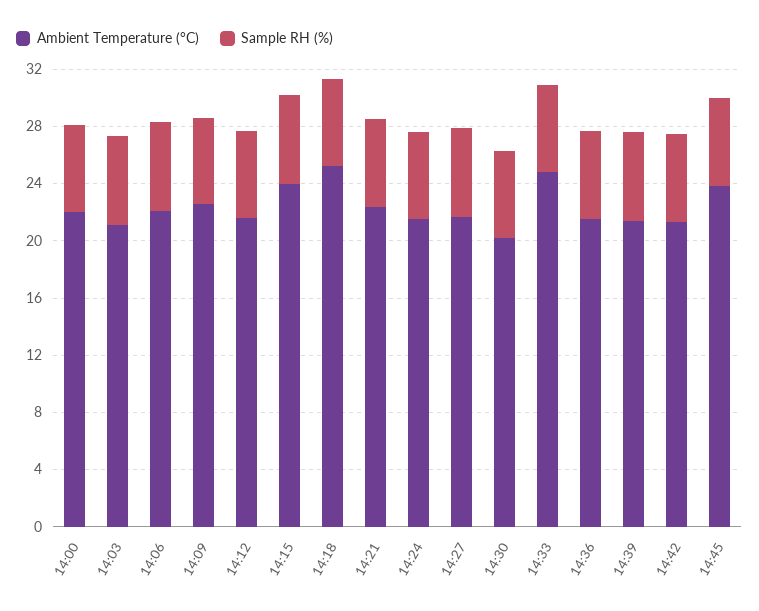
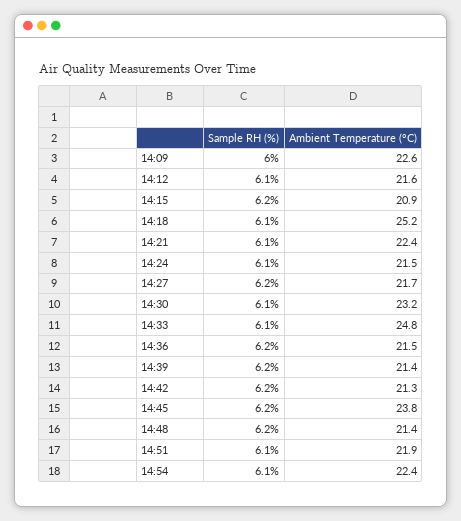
Ambient Temperature (°C), 14:00: 22 -> none
Sample RH (%), 14:00: 6 -> none
Ambient Temperature (°C), 14:03: 21 -> none
Sample RH (%), 14:03: 6 -> none
Ambient Temperature (°C), 14:06: 22 -> none
Sample RH (%), 14:06: 6 -> none
Ambient Temperature (°C), 14:15: 24 -> 20.9
Ambient Temperature (°C), 14:30: 20 -> 23.2
Sample RH (%), 14:48: none -> 6.2
Ambient Temperature (°C), 14:48: none -> 21.4
Sample RH (%), 14:51: none -> 6.1
Ambient Temperature (°C), 14:51: none -> 21.9
Sample RH (%), 14:54: none -> 6.1
Ambient Temperature (°C), 14:54: none -> 22.4

